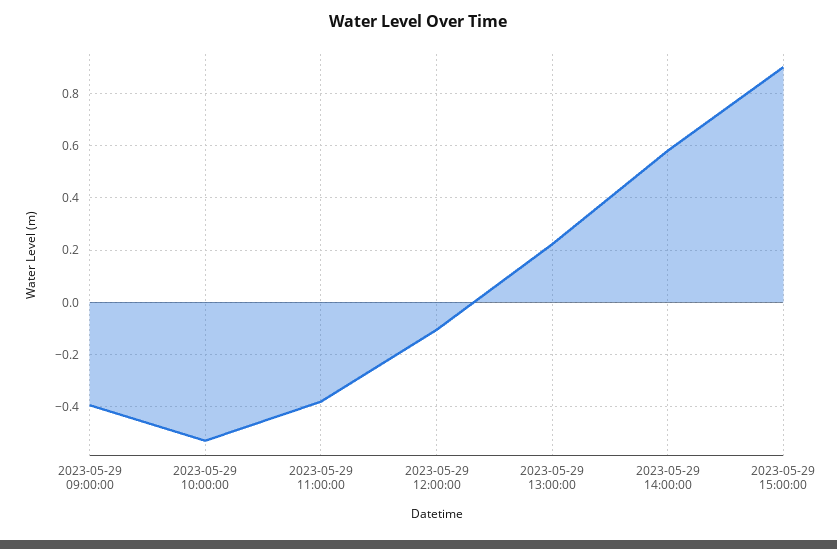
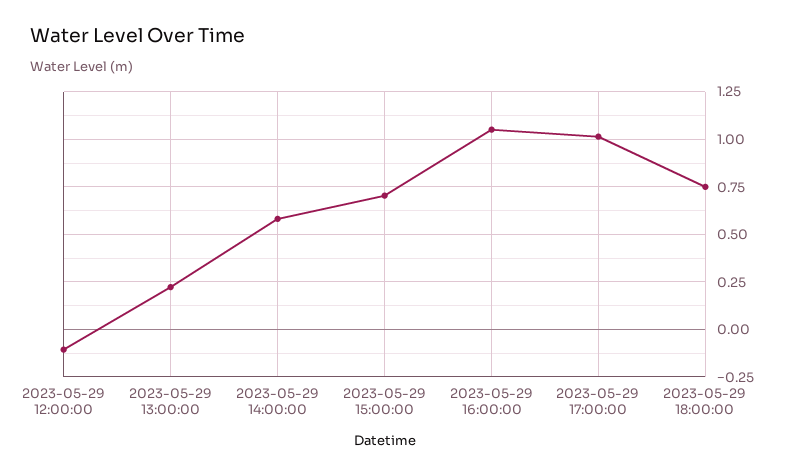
2023-05-29 09:00:00: -0.4 -> none
2023-05-29 10:00:00: -0.525 -> none
2023-05-29 11:00:00: -0.375 -> none
2023-05-29 15:00:00: 0.9 -> 0.7
2023-05-29 16:00:00: none -> 1.05
2023-05-29 17:00:00: none -> 1
2023-05-29 18:00:00: none -> 0.75

